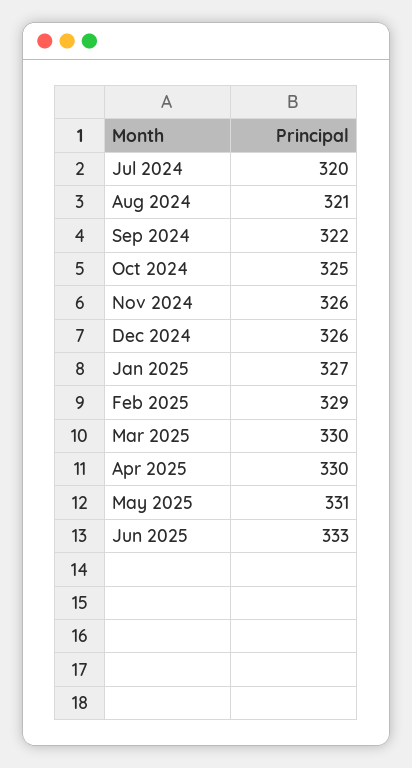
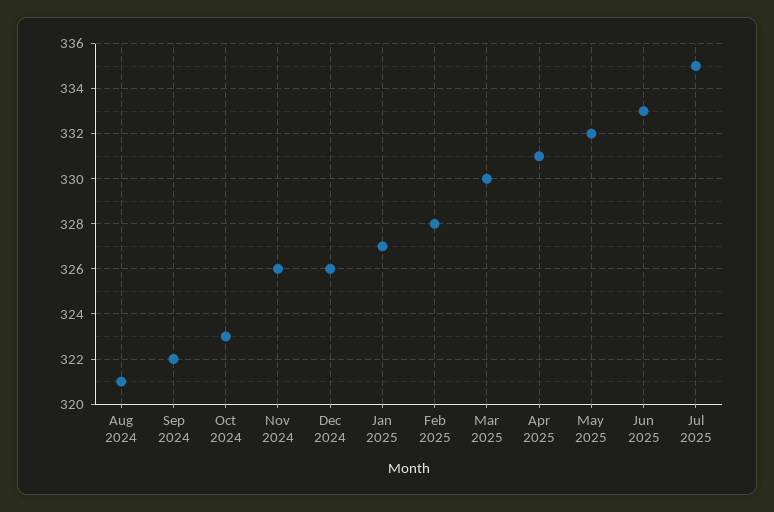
Jul 2024: 320 -> none
Oct 2024: 325 -> 323
Feb 2025: 329 -> 328
Apr 2025: 330 -> 331
May 2025: 331 -> 332
Jul 2025: none -> 335

